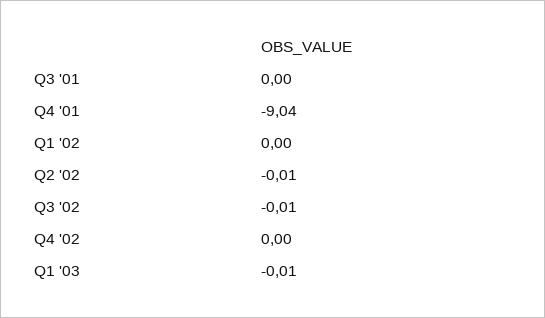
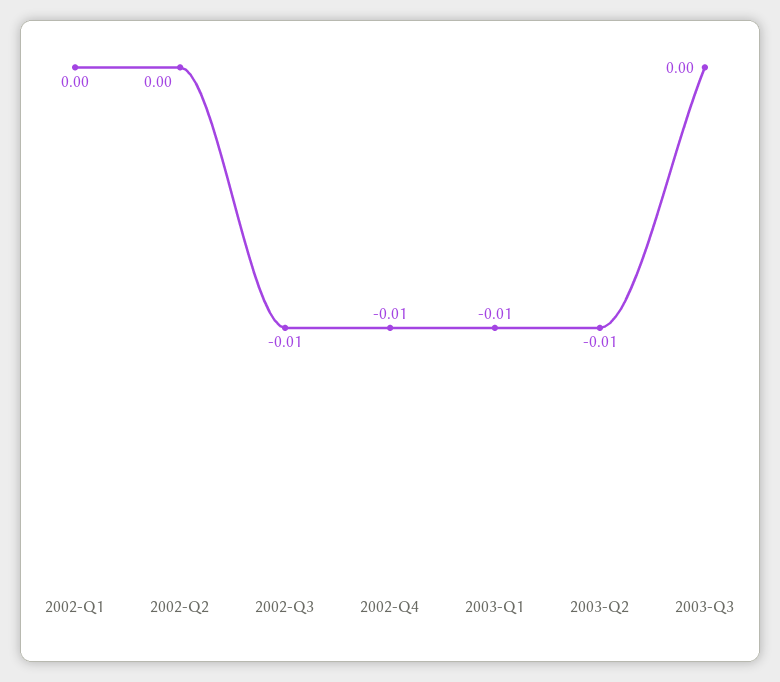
Q3 '01: 0 -> none
Q4 '01: -9.04 -> none
Q2 '02: -0.01 -> 0
Q4 '02: 0 -> -0.01
2003-Q2: none -> -0.01
2003-Q3: none -> 0

